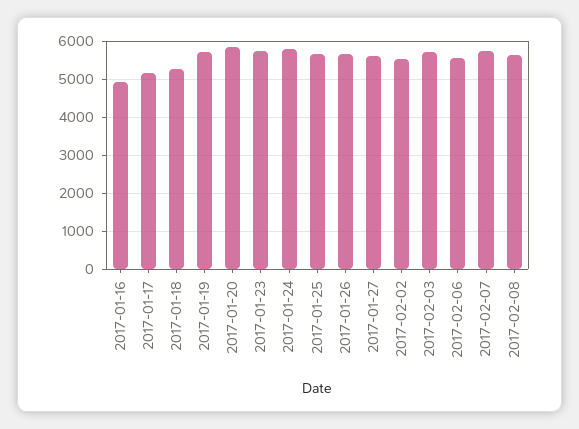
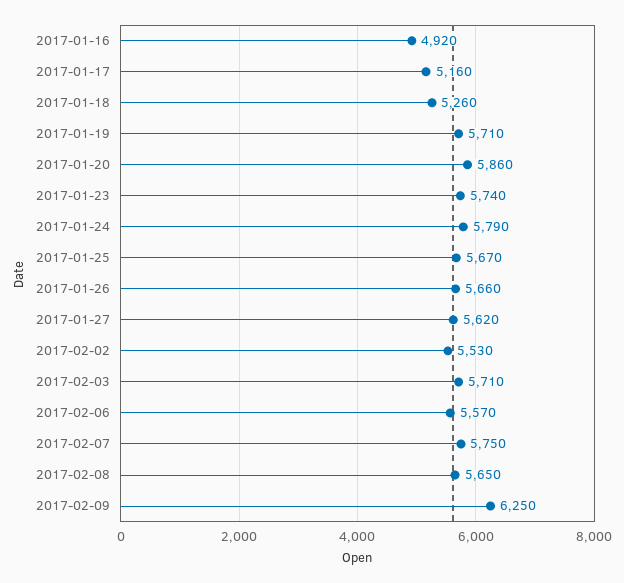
2017-02-09: none -> 6250

